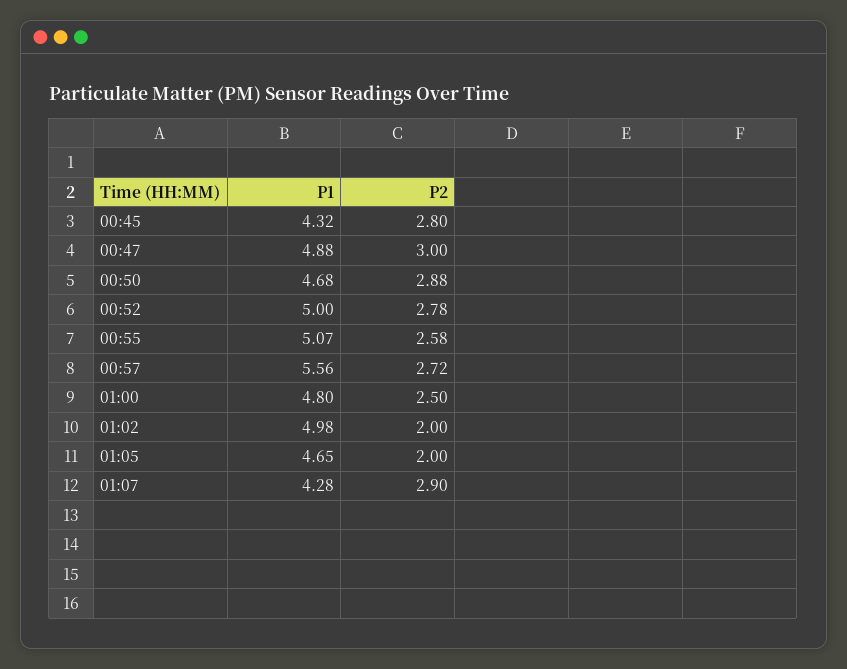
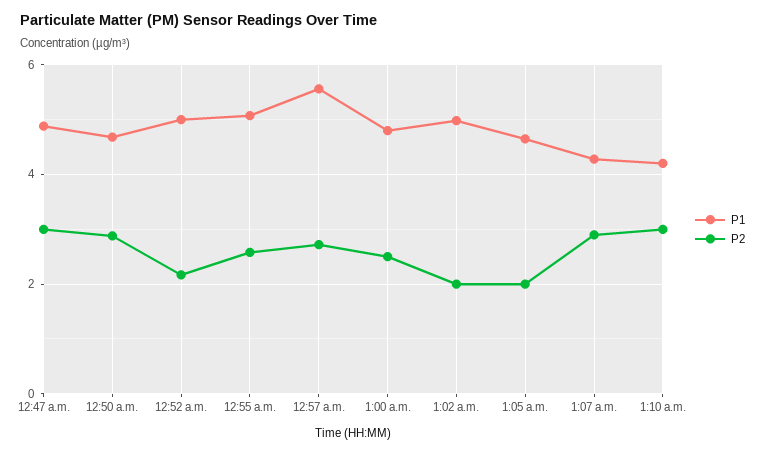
P1, 00:45: 4.32 -> none
P2, 00:45: 2.8 -> none
P2, 00:52: 2.78 -> 2.2
P1, 1:10 a.m.: none -> 4.2
P2, 1:10 a.m.: none -> 3

